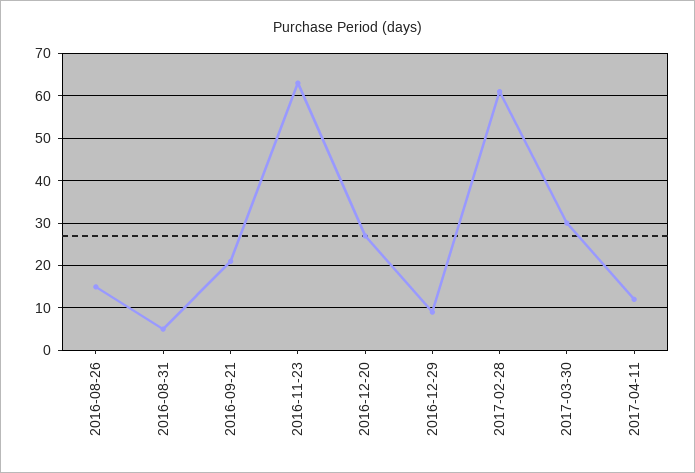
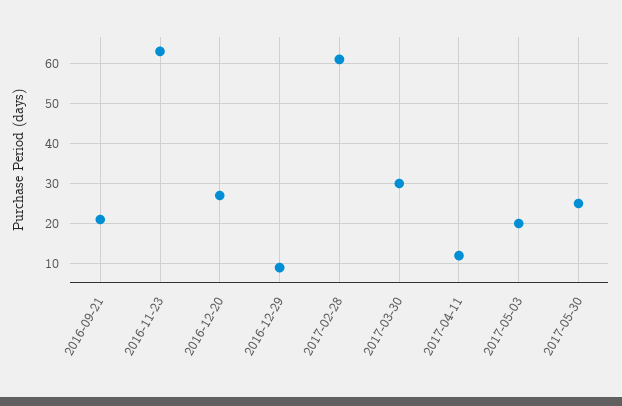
2016-08-26: 15 -> none
2016-08-31: 5 -> none
2017-05-03: none -> 20
2017-05-30: none -> 25

